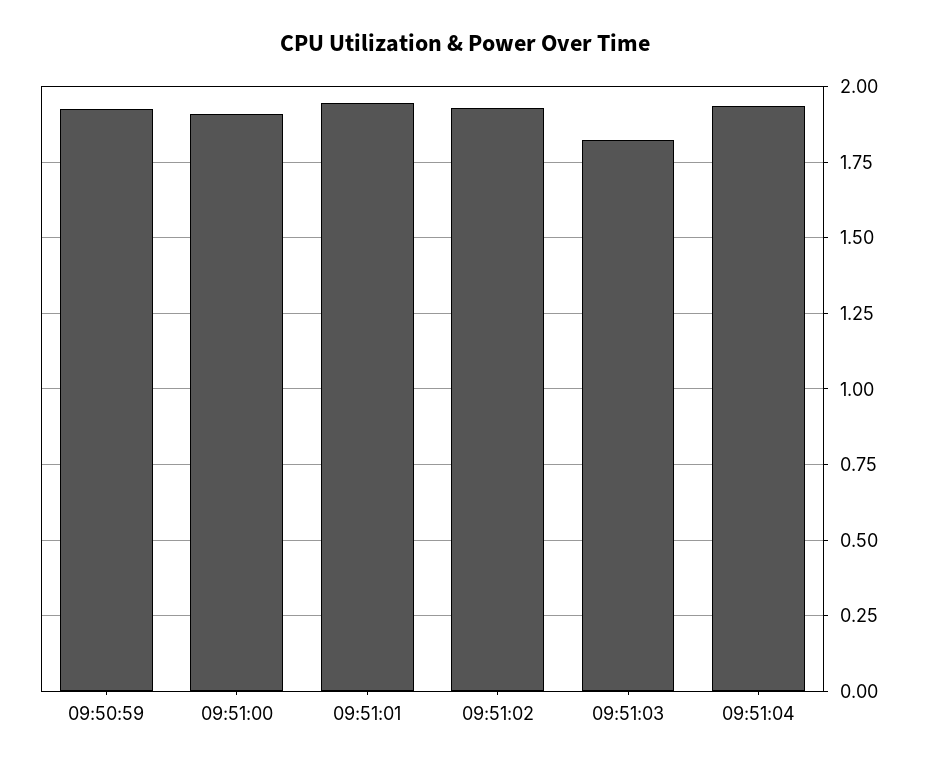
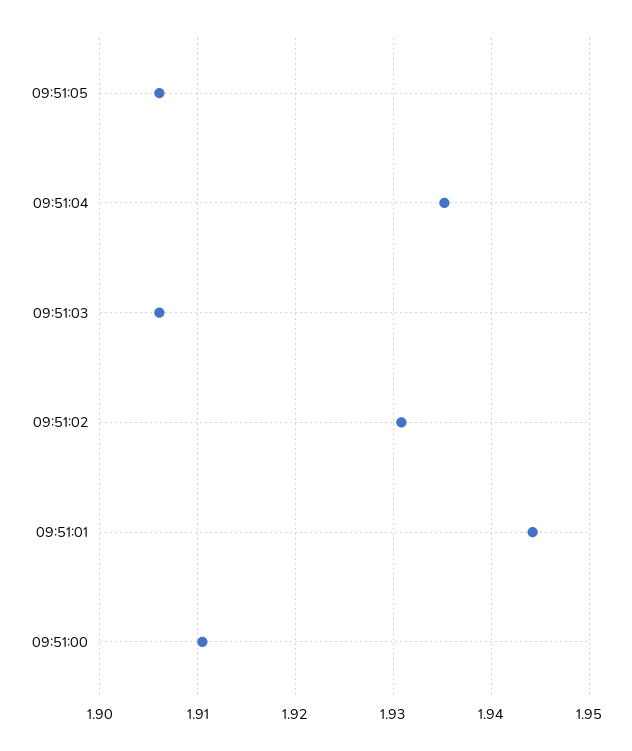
09:50:59: 1.925 -> none
09:51:03: 1.825 -> 1.906
09:51:05: none -> 1.906

